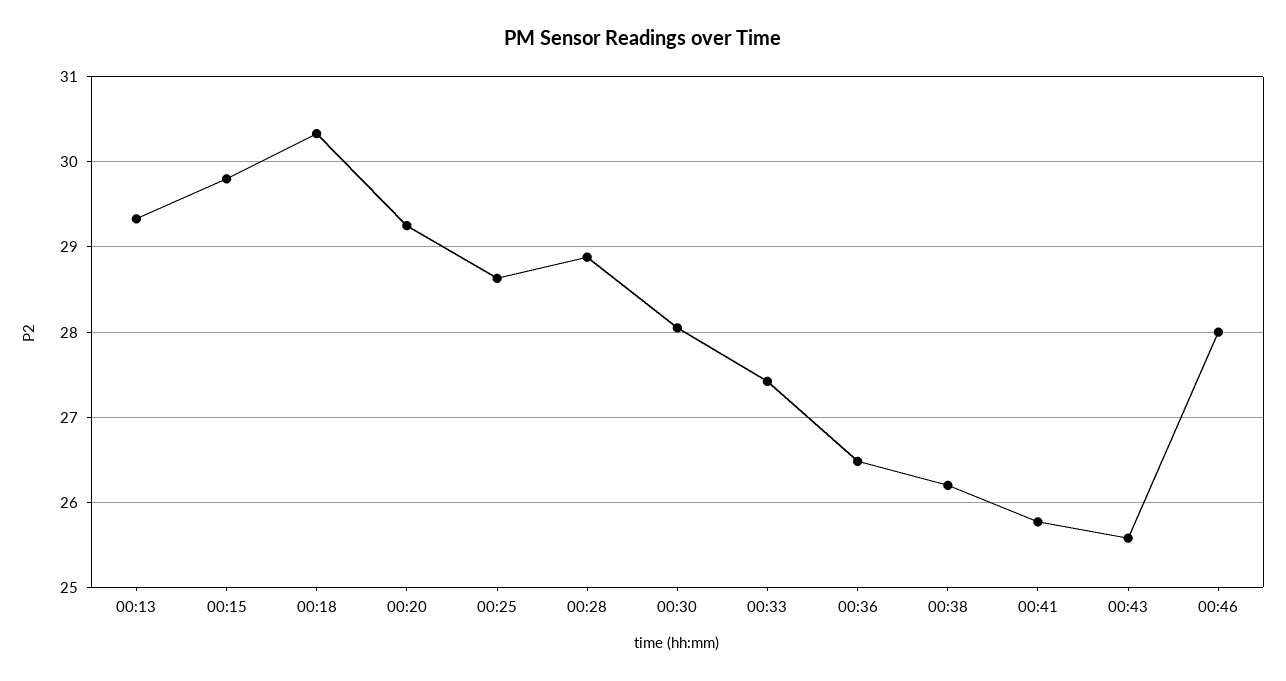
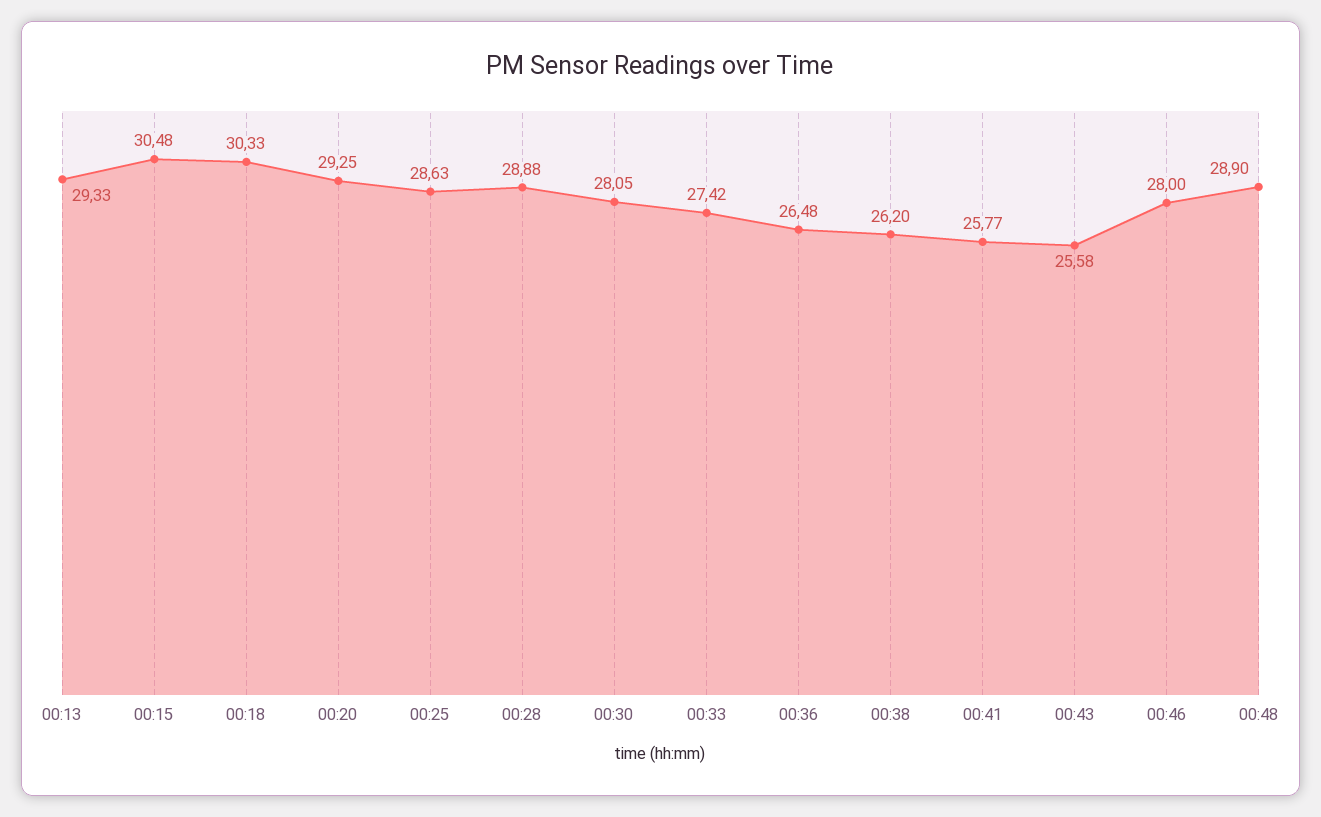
00:15: 29.8 -> 30.48
00:48: none -> 28.9

